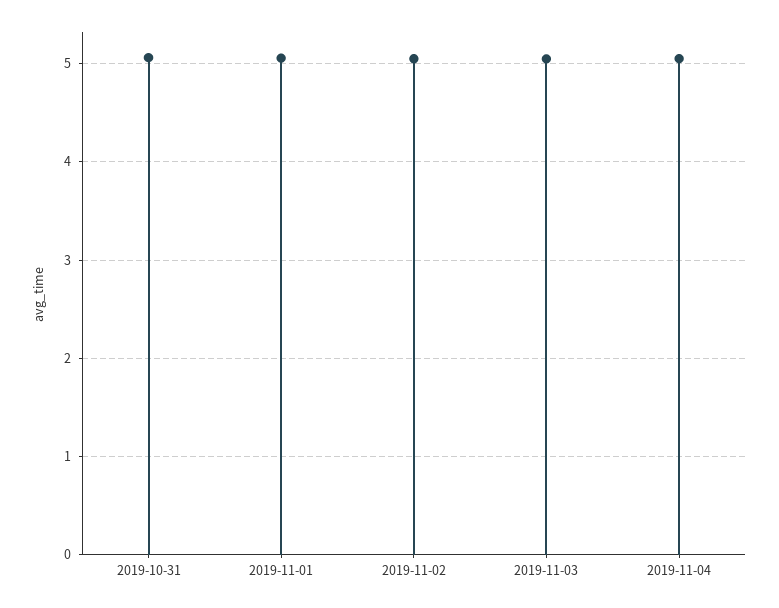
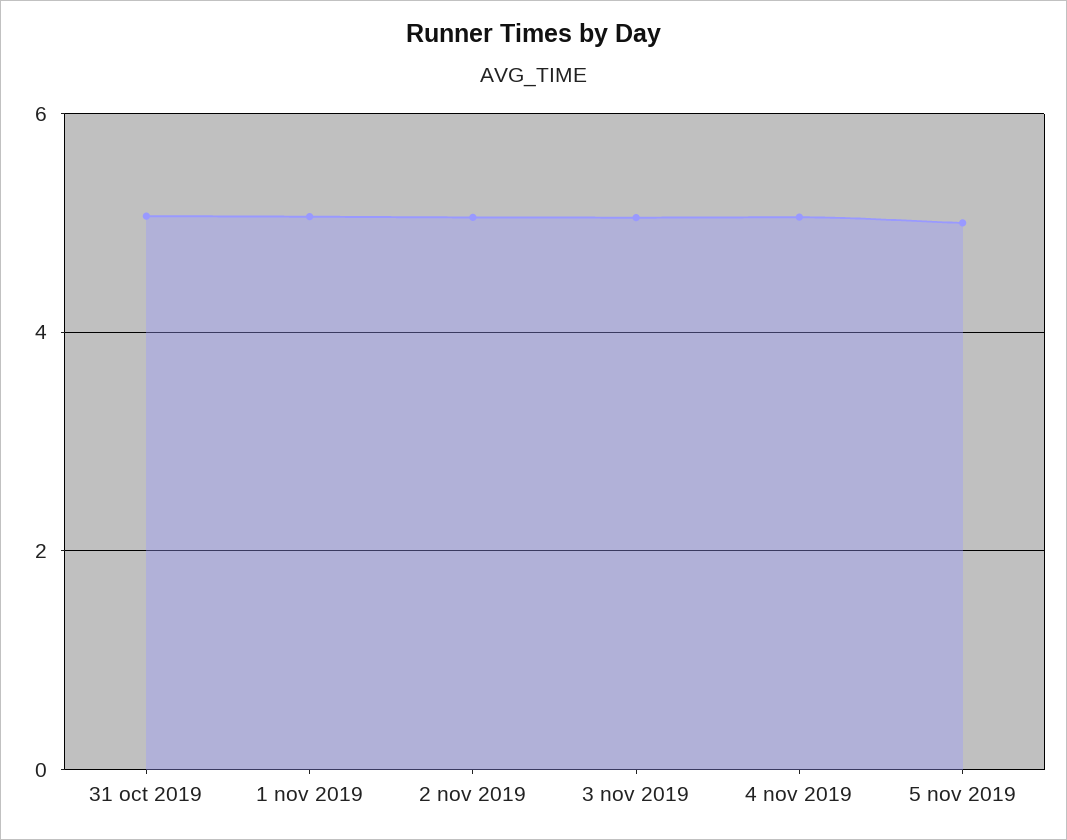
5 nov 2019: none -> 5

